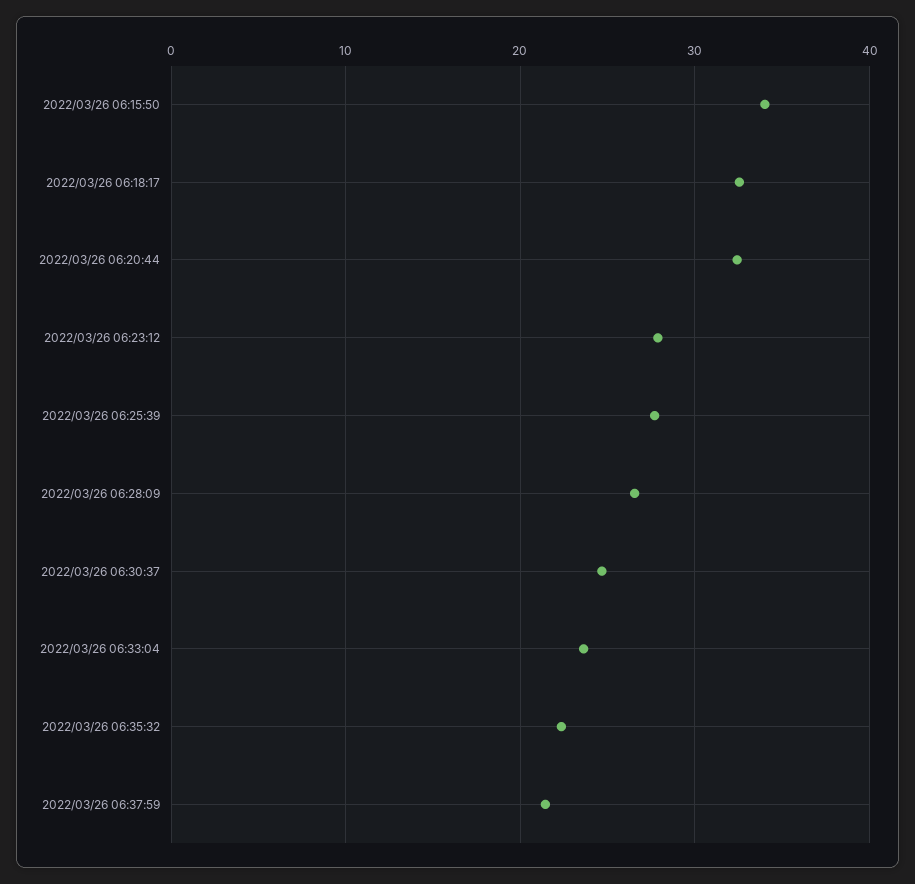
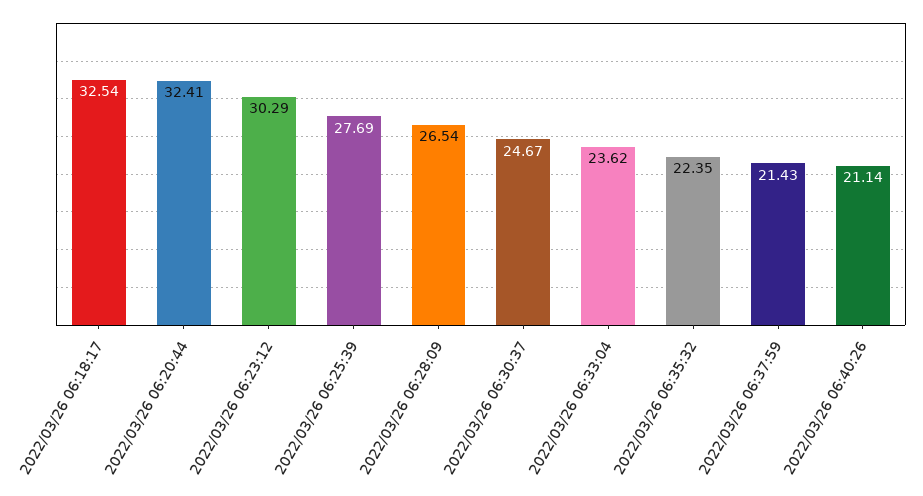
2022/03/26 06:15:50: 34 -> none
2022/03/26 06:23:12: 28 -> 30.29
2022/03/26 06:40:26: none -> 21.14

